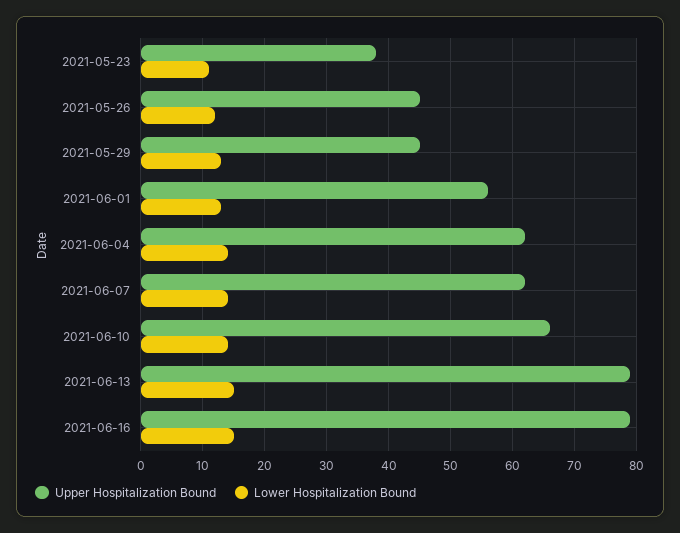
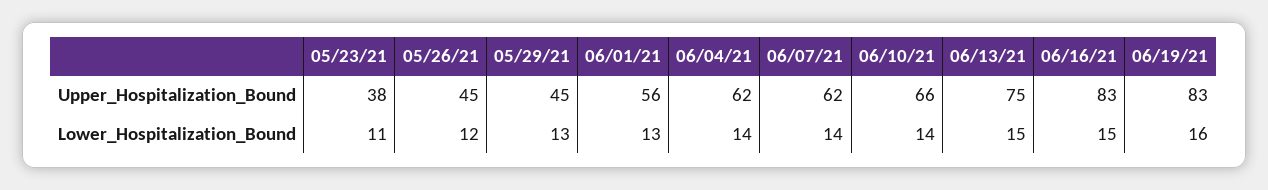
Upper Hospitalization Bound, 2021-06-13: 79 -> 75
Upper Hospitalization Bound, 2021-06-16: 79 -> 83
Upper Hospitalization Bound, 06/19/21: none -> 83
Lower Hospitalization Bound, 06/19/21: none -> 16

